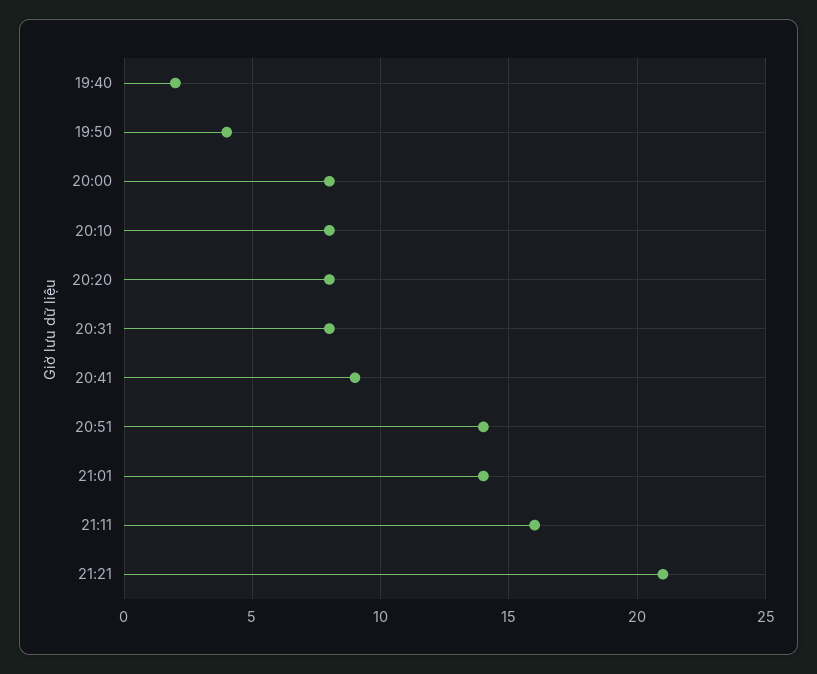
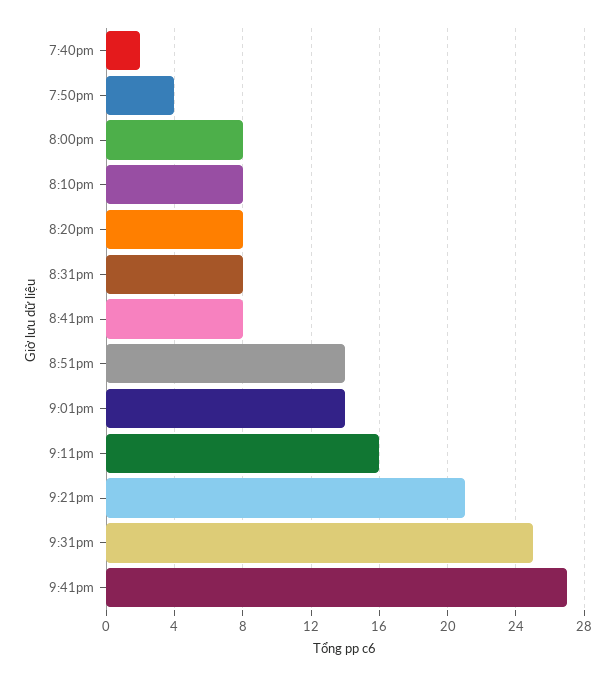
20:41: 9 -> 8
9:31pm: none -> 25
9:41pm: none -> 27

